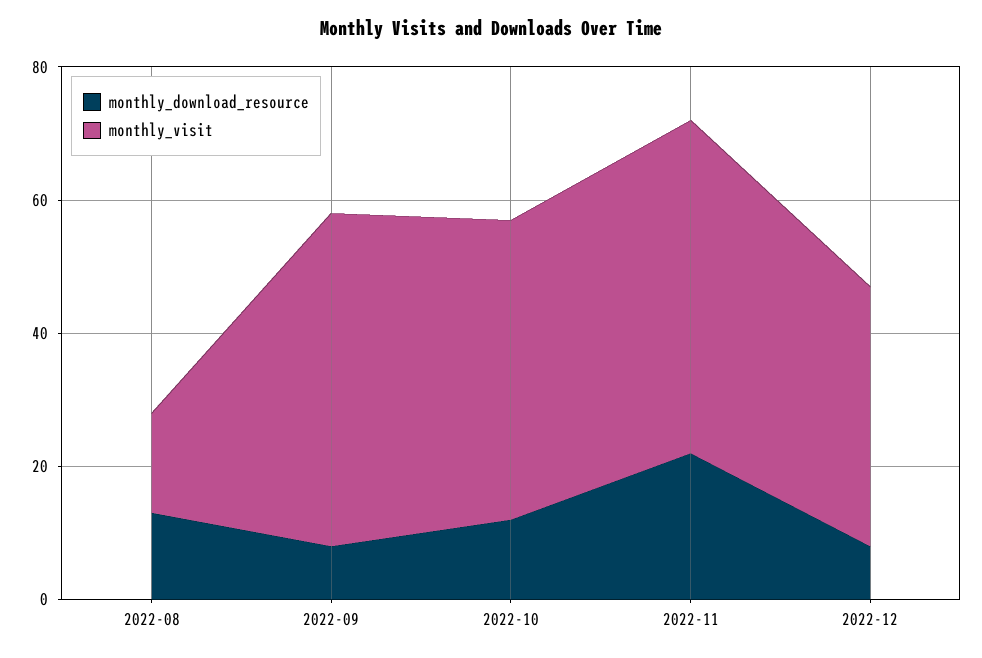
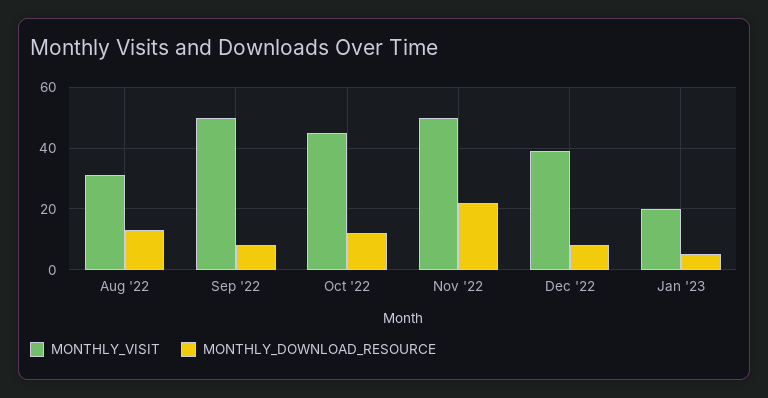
monthly_visit, 2022-08: 15 -> 30
monthly_visit, Jan '23: none -> 20
monthly_download_resource, Jan '23: none -> 5

